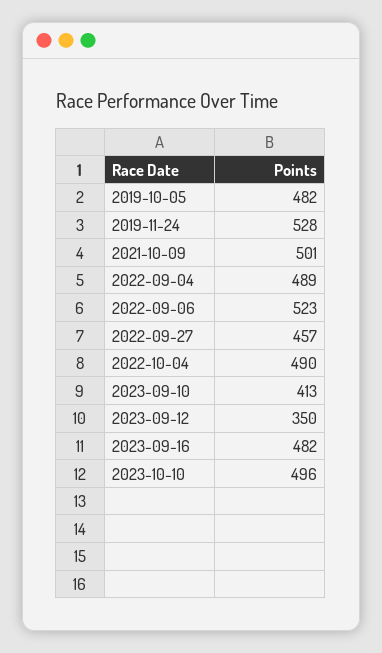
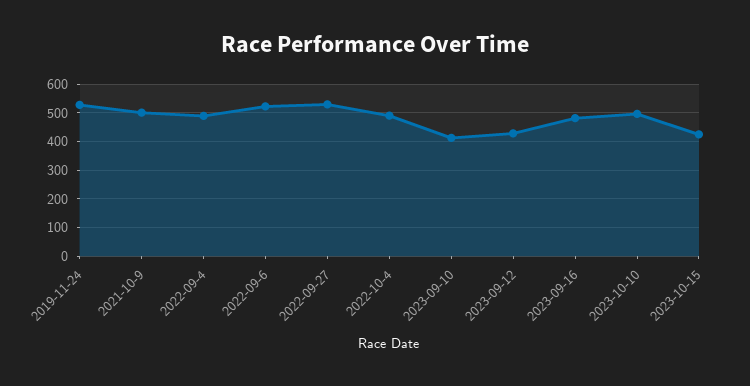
2019-10-05: 482 -> none
2022-09-27: 457 -> 525
2023-09-12: 350 -> 425
2023-10-15: none -> 425

